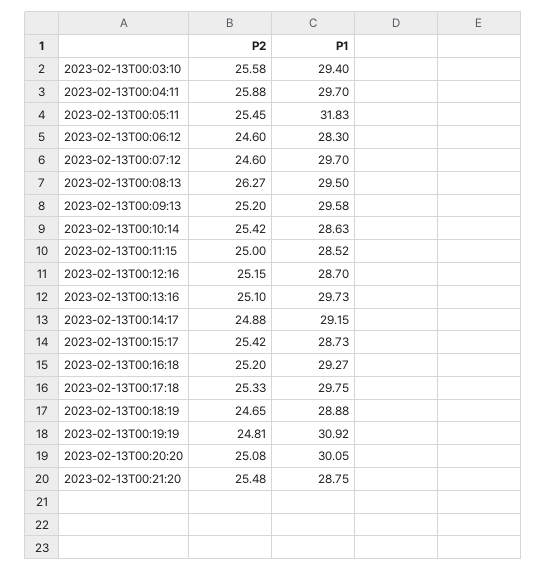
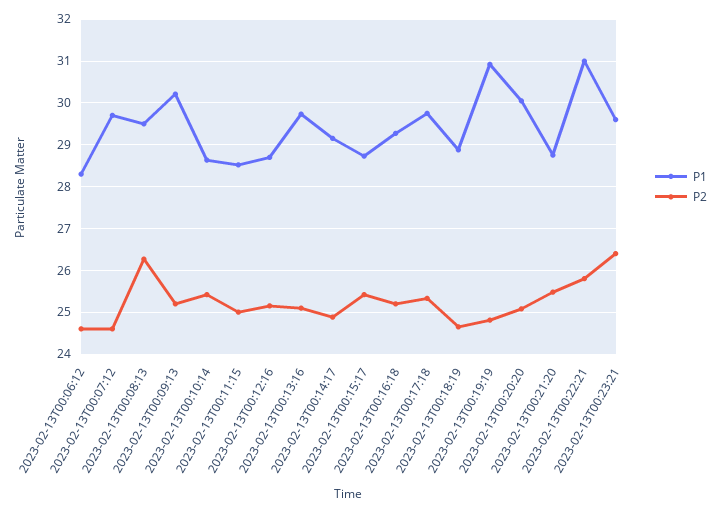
P2, 2023-02-13T00:03:10: 25.58 -> none
P1, 2023-02-13T00:03:10: 29.4 -> none
P2, 2023-02-13T00:04:11: 25.88 -> none
P1, 2023-02-13T00:04:11: 29.7 -> none
P2, 2023-02-13T00:05:11: 25.45 -> none
P1, 2023-02-13T00:05:11: 31.83 -> none
P1, 2023-02-13T00:09:13: 29.58 -> 30.2
P1, 2023-02-13T00:22:21: none -> 31
P2, 2023-02-13T00:22:21: none -> 25.8
P1, 2023-02-13T00:23:21: none -> 29.6
P2, 2023-02-13T00:23:21: none -> 26.4

